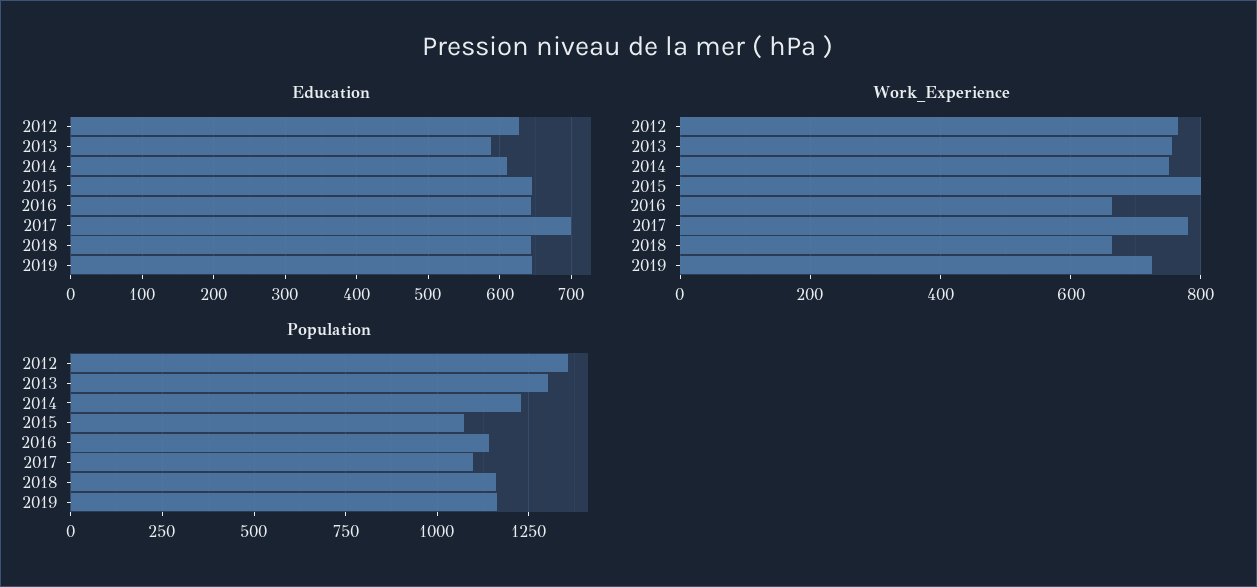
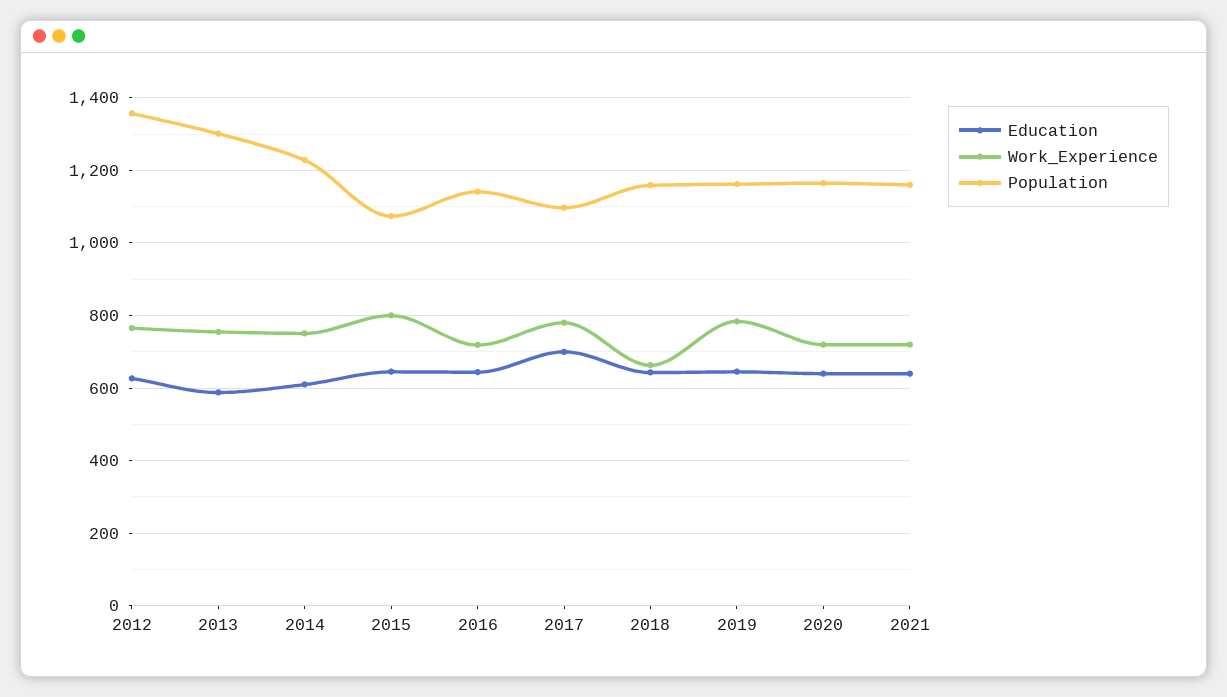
Work_Experience, 2016: 660 -> 720
Work_Experience, 2019: 720 -> 780
Education, 2020: none -> 640
Work_Experience, 2020: none -> 720
Population, 2020: none -> 1160
Education, 2021: none -> 640
Work_Experience, 2021: none -> 720
Population, 2021: none -> 1160

